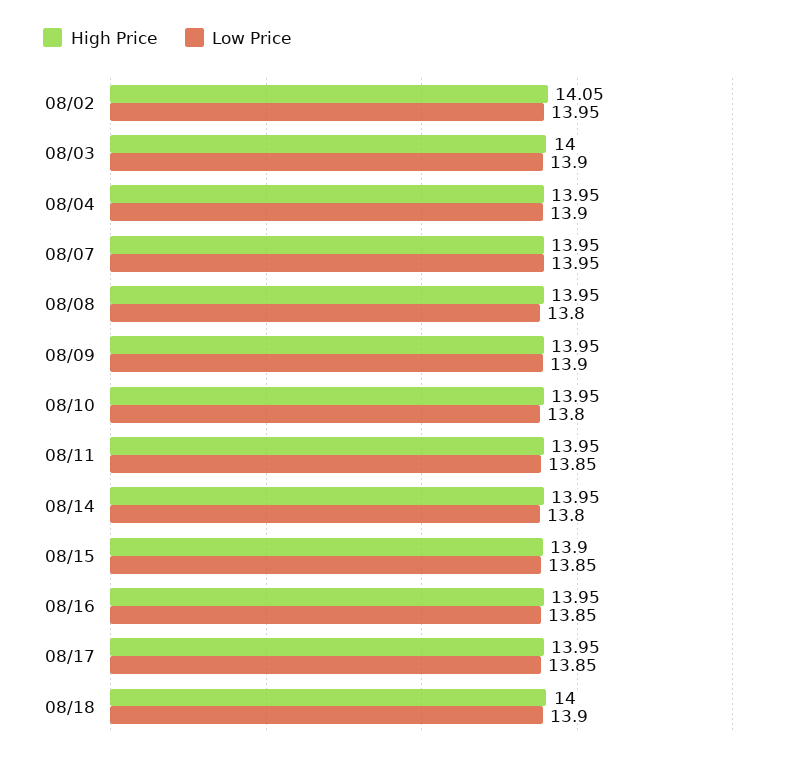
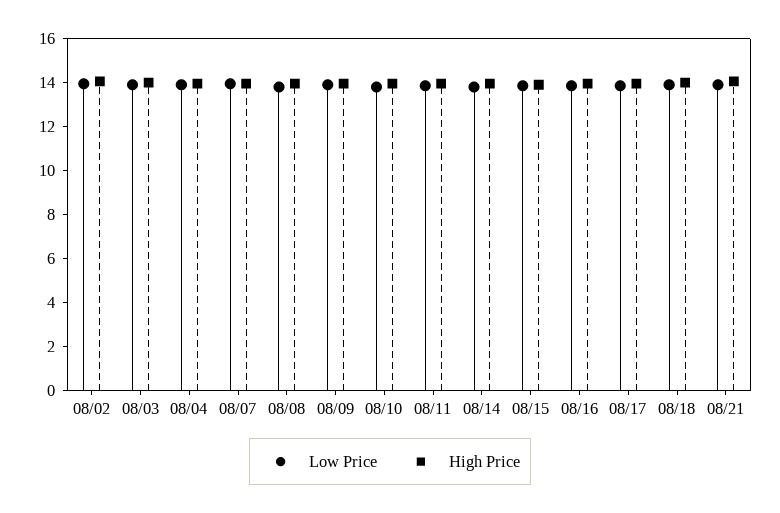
Low Price, 08/21: none -> 14
High Price, 08/21: none -> 14

